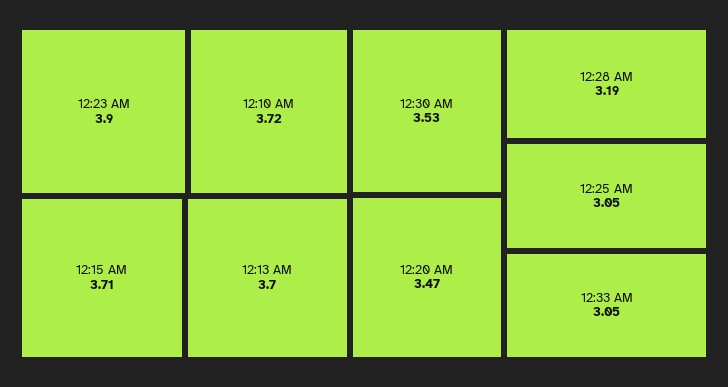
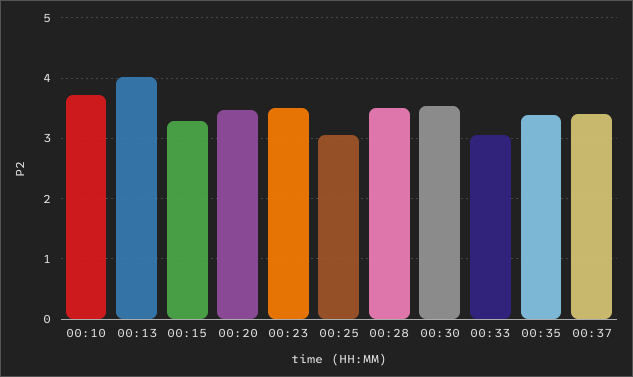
12:23 AM: 3.9 -> 3.5
12:15 AM: 3.71 -> 3.3
12:13 AM: 3.7 -> 4
12:28 AM: 3.19 -> 3.5
00:35: none -> 3.4
00:37: none -> 3.4

